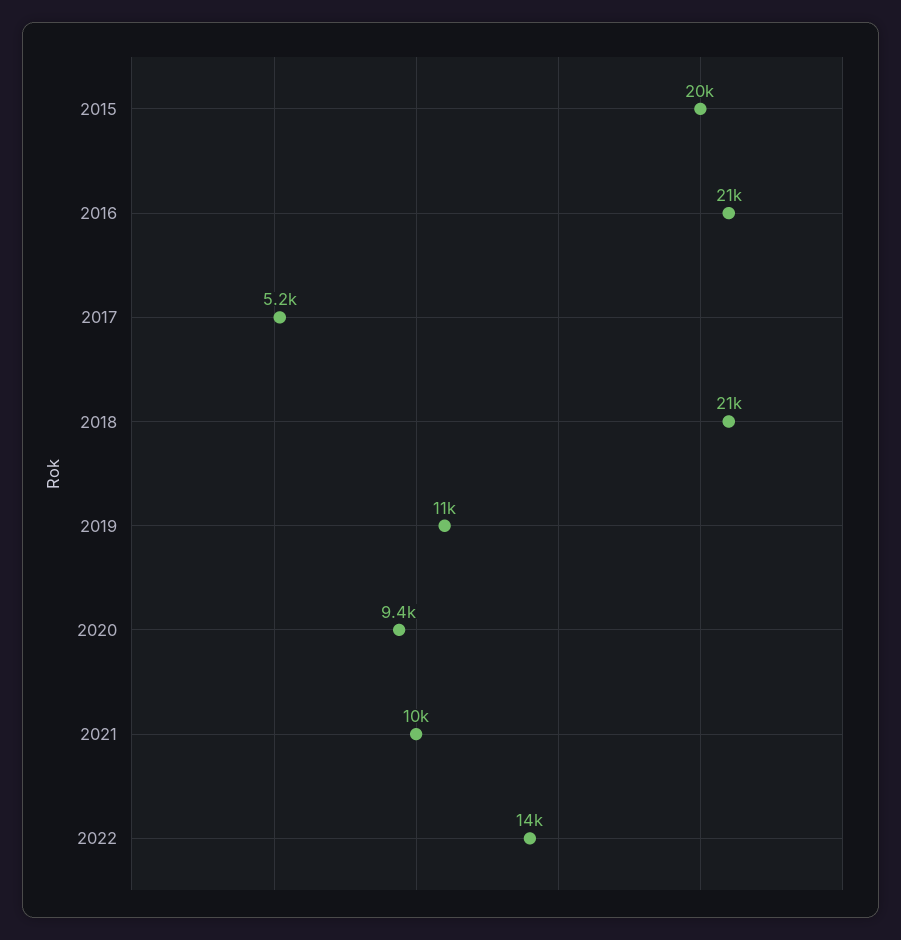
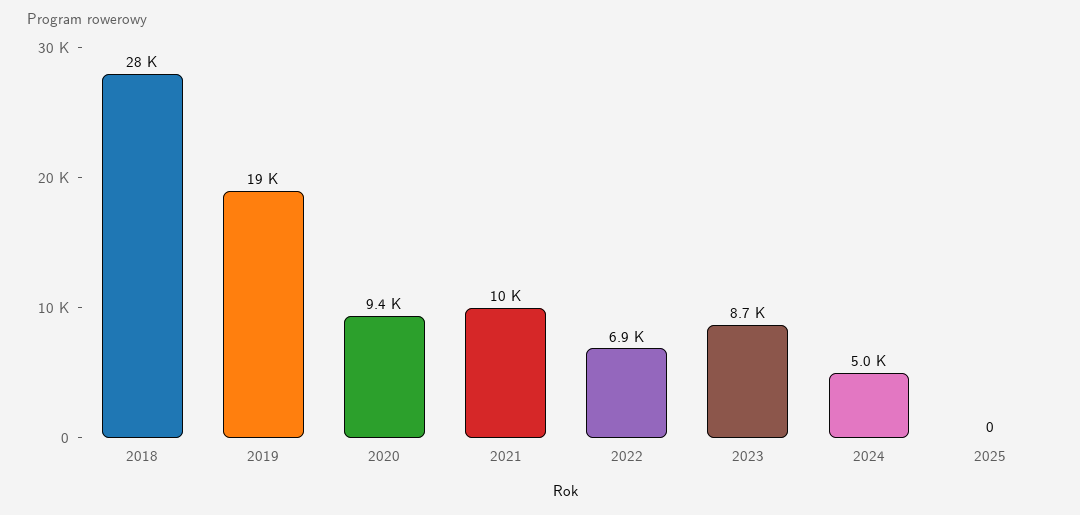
2015: 20000 -> none
2016: 21000 -> none
2017: 5200 -> none
2018: 21000 -> 28000
2019: 11000 -> 19000
2022: 14000 -> 6900
2023: none -> 8700
2024: none -> 5000
2025: none -> 0

